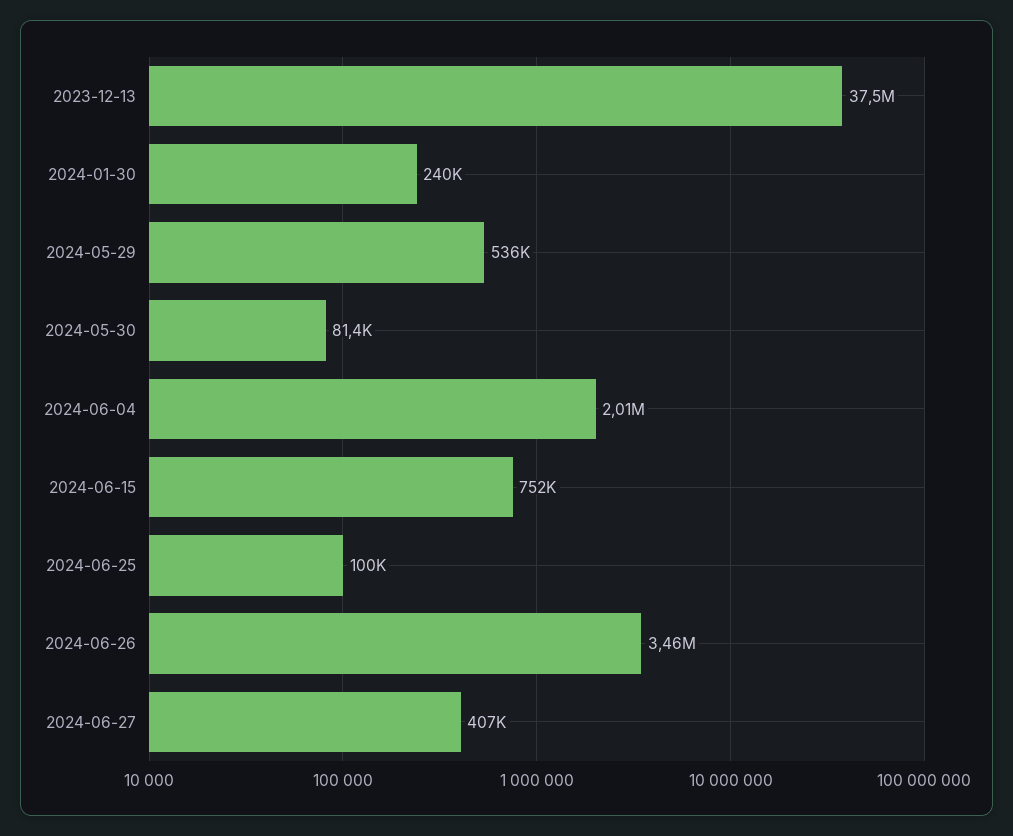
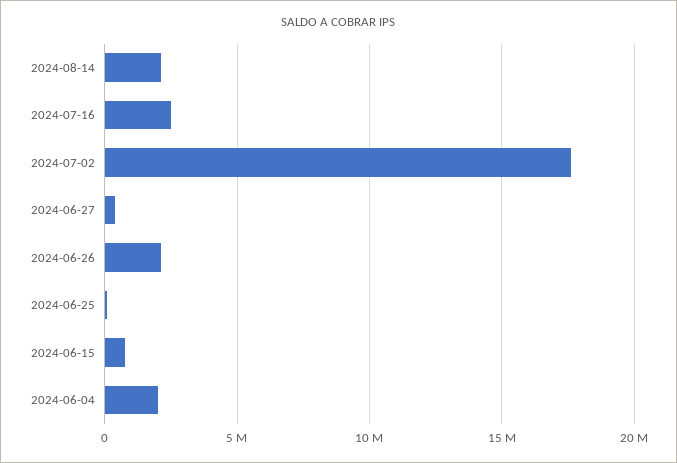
2023-12-13: 37500000 -> none
2024-01-30: 240000 -> none
2024-05-29: 536000 -> none
2024-05-30: 81400 -> none
2024-06-26: 3460000 -> 2000000
2024-08-14: none -> 2000000
2024-07-16: none -> 2500000
2024-07-02: none -> 17500000

